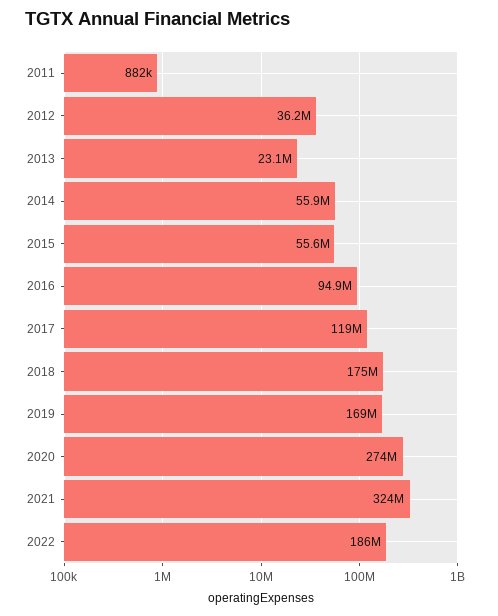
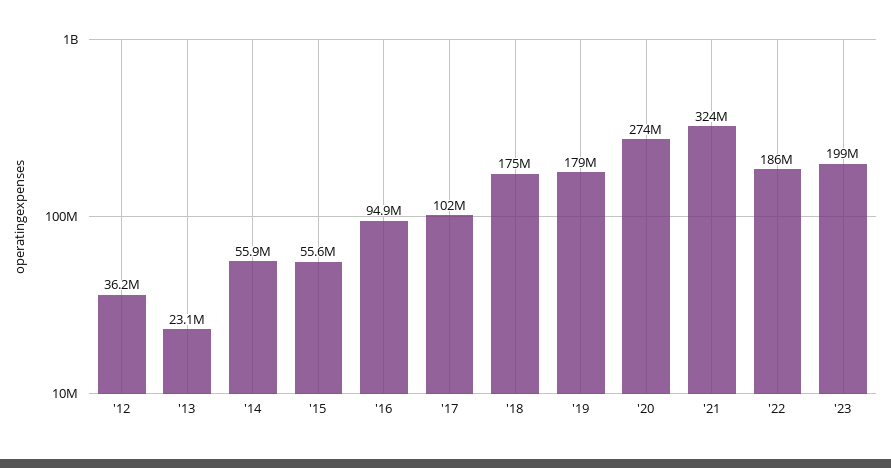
2011: 882000 -> none
2017: 119000000 -> 102000000
2019: 169000000 -> 179000000
'23: none -> 199000000

